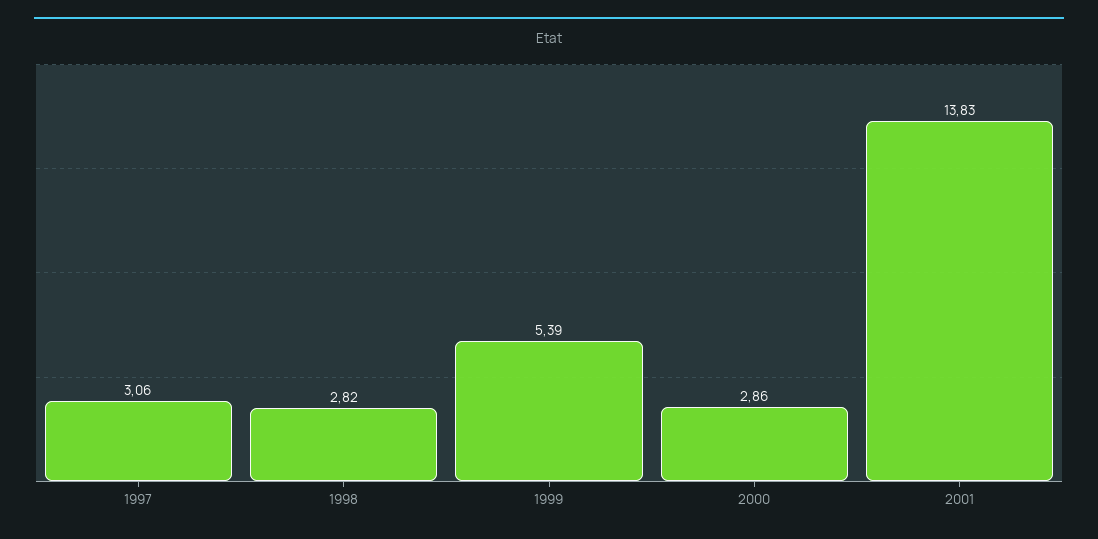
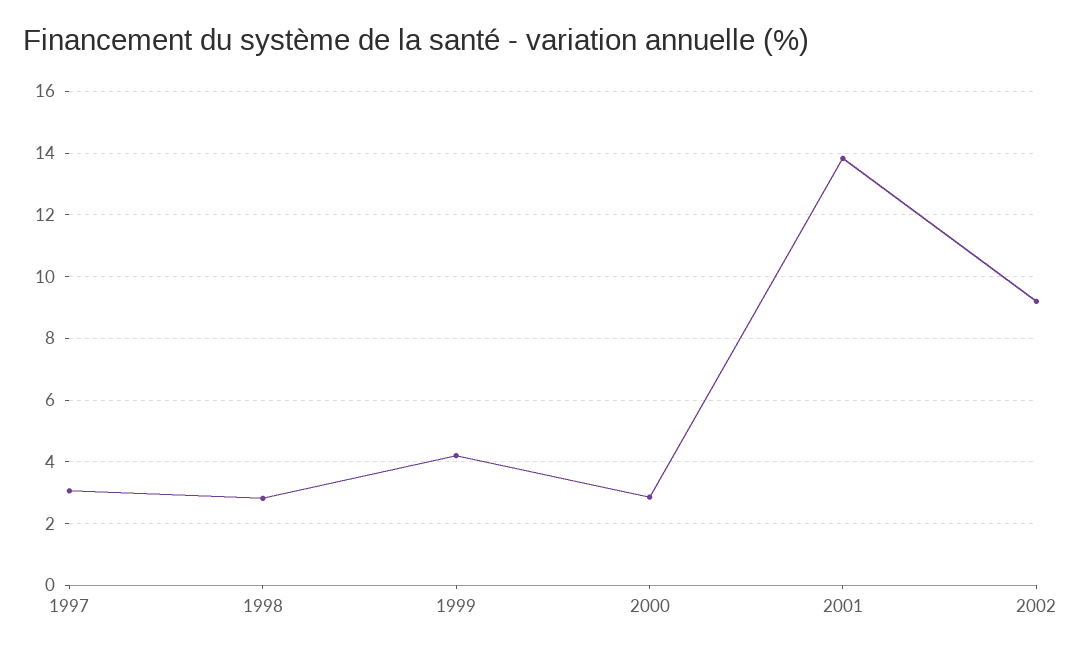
1999: 5.39 -> 4.2
2002: none -> 9.2

